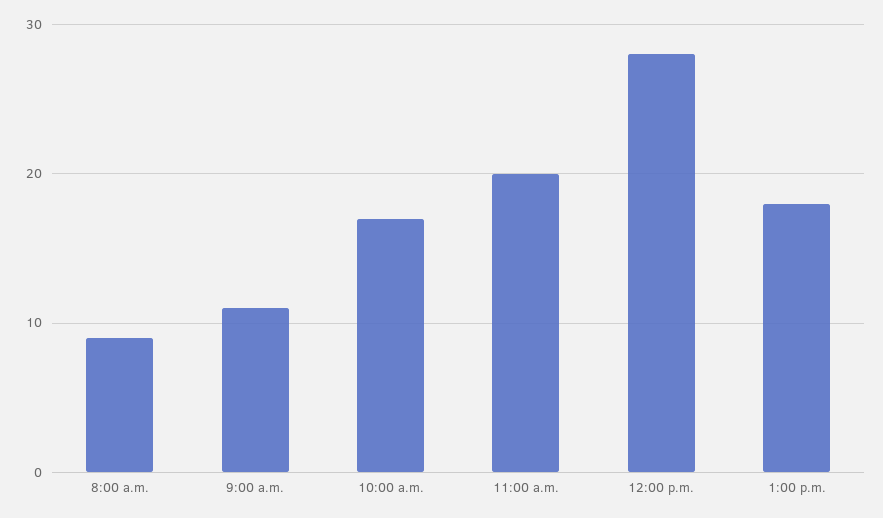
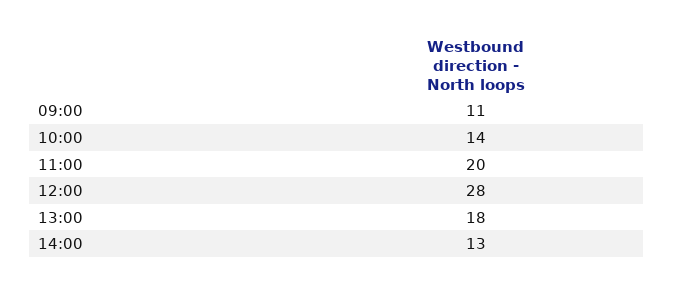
8:00 a.m.: 9 -> none
10:00 a.m.: 17 -> 14
14:00: none -> 13

